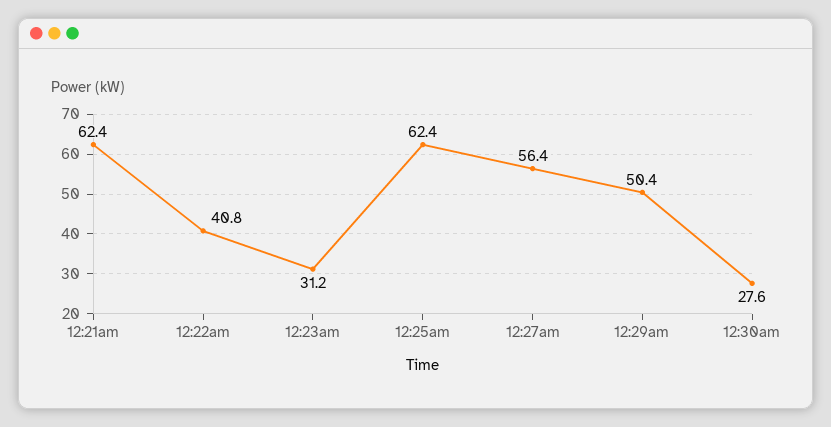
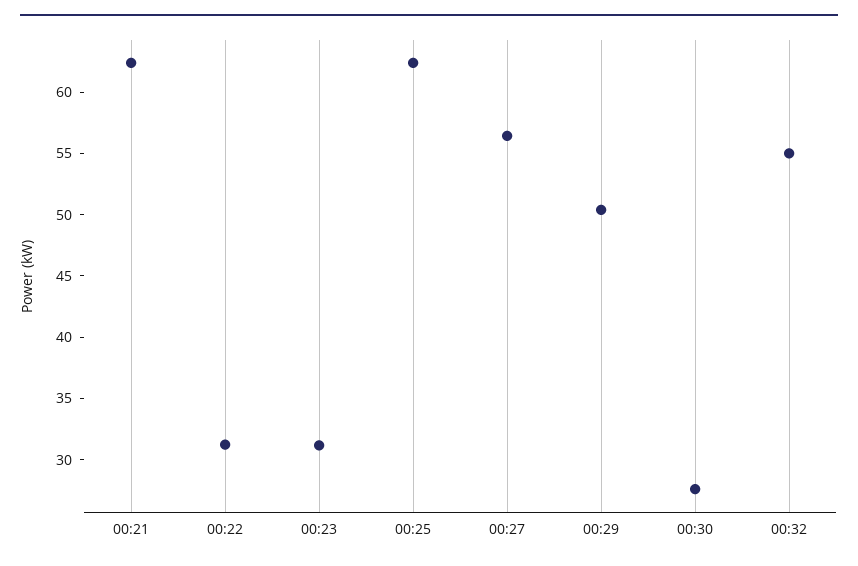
12:22am: 40.8 -> 31
00:32: none -> 55

